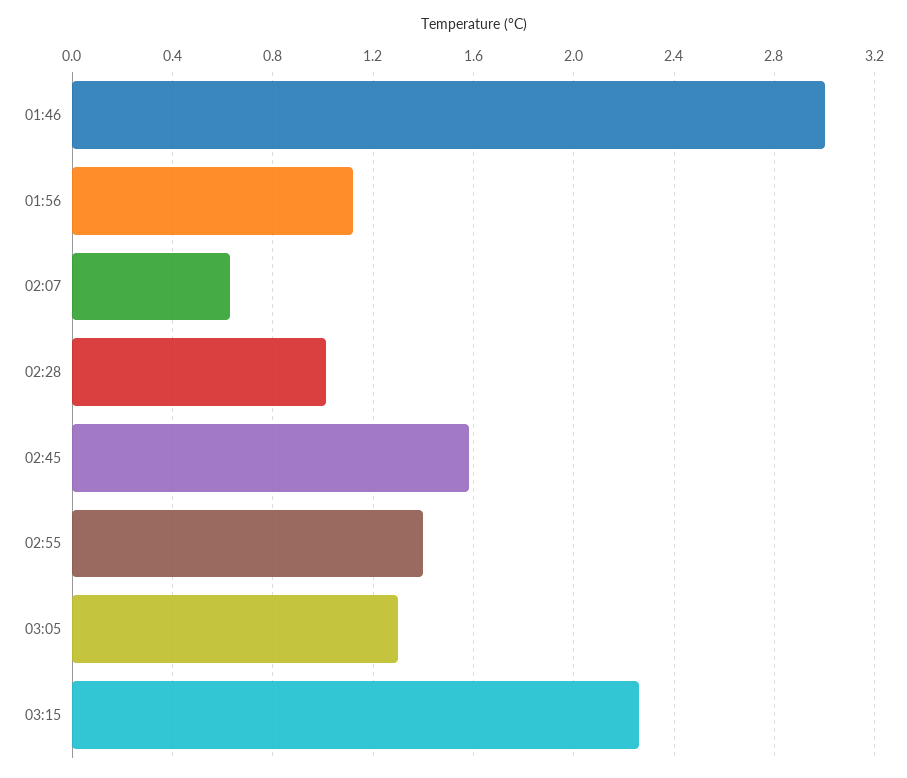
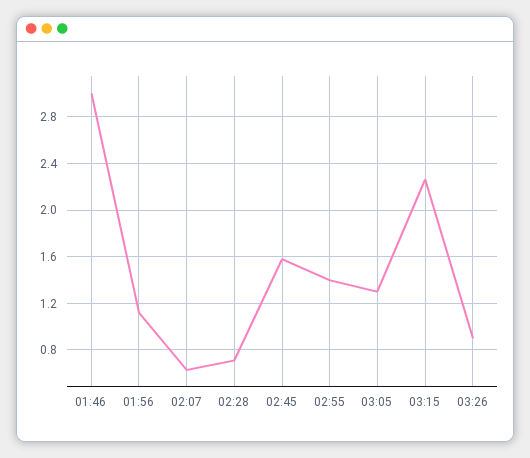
02:28: 1 -> 0.7
03:26: none -> 0.9

